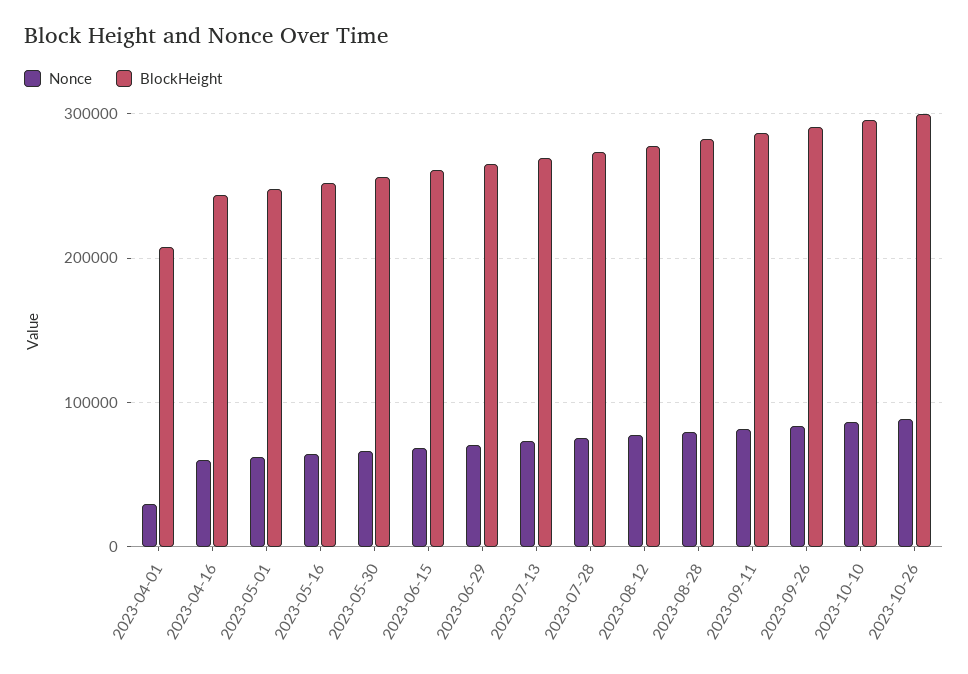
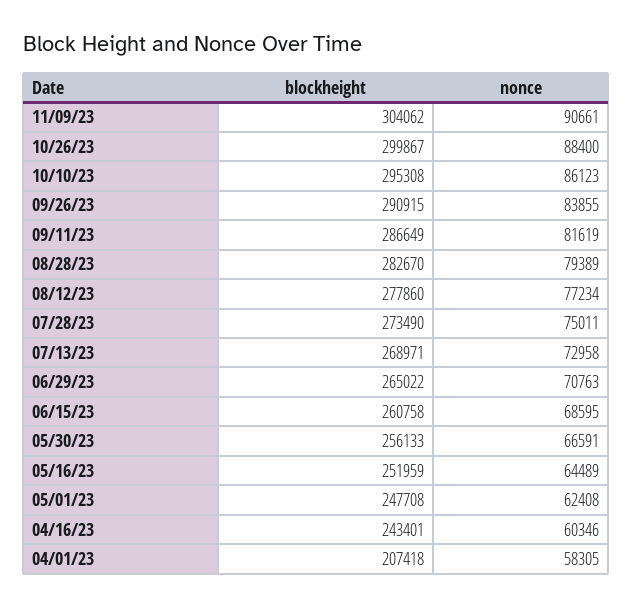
Nonce, 2023-04-01: 30000 -> 58305
BlockHeight, 11/09/23: none -> 304062
Nonce, 11/09/23: none -> 90661

